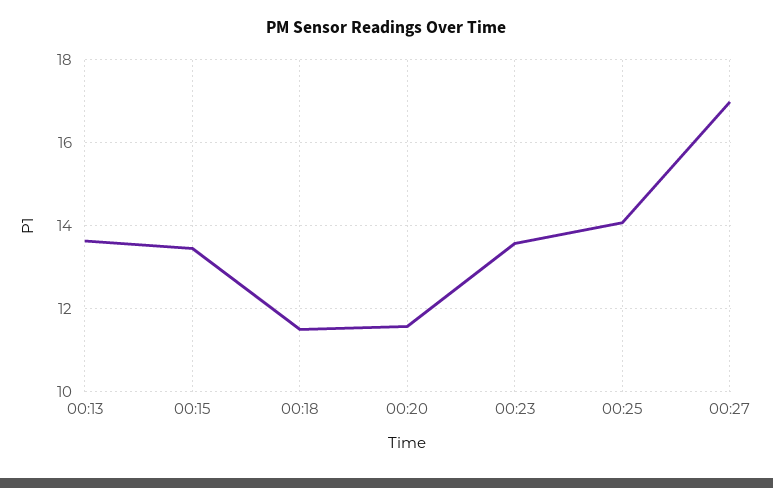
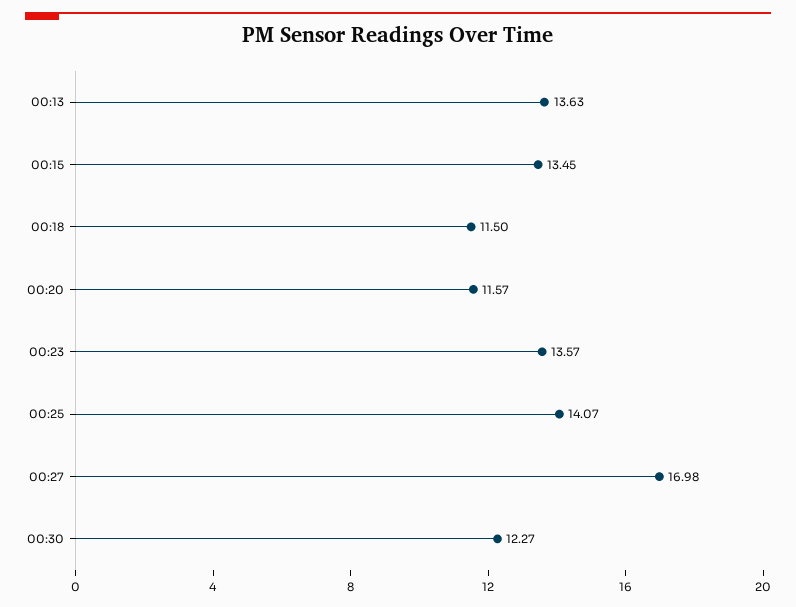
00:30: none -> 12.27

